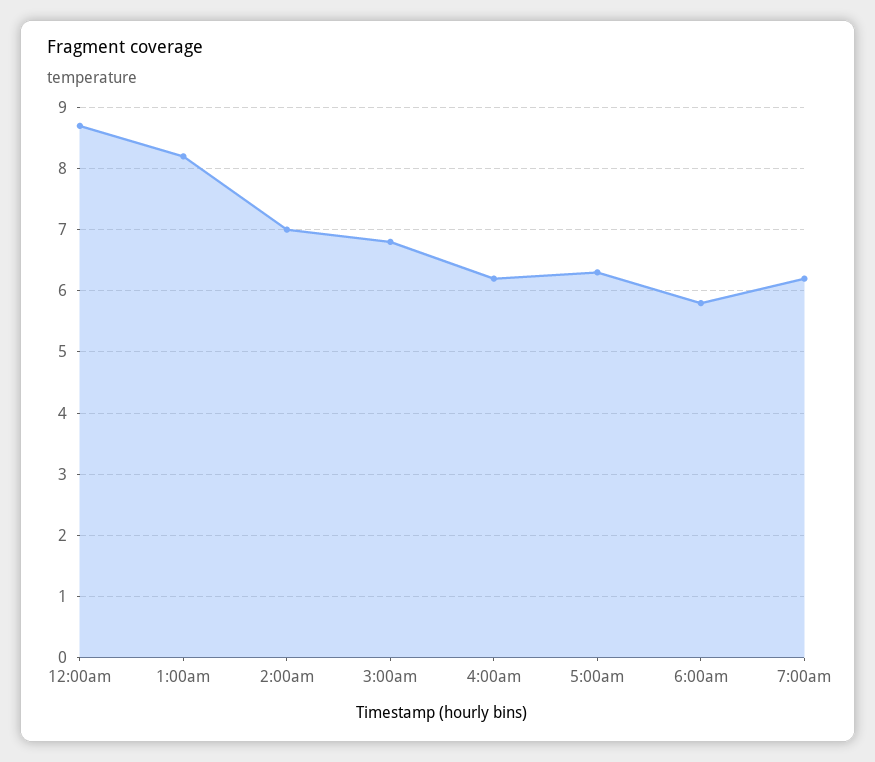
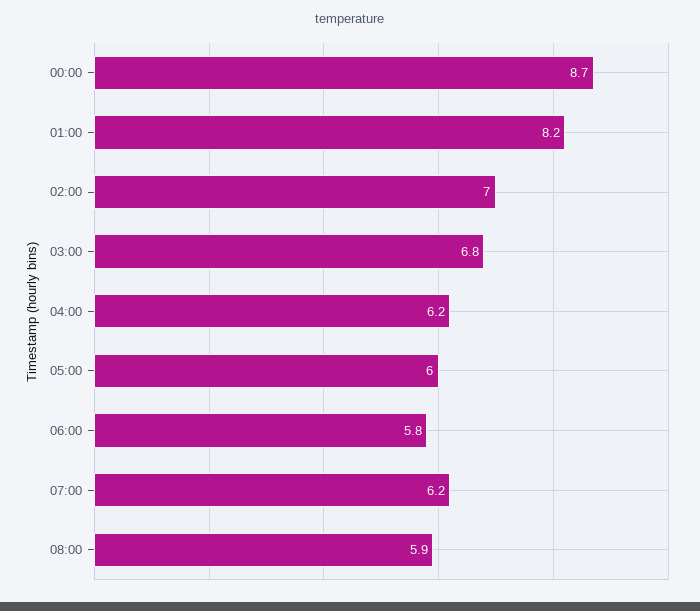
5:00am: 6.3 -> 6
08:00: none -> 5.9

